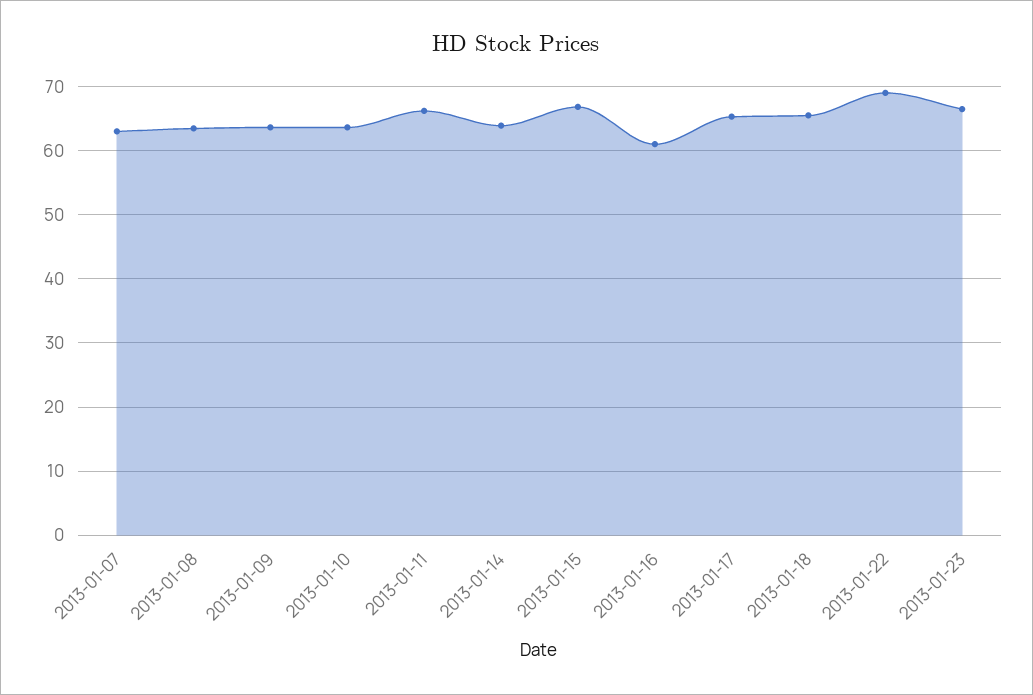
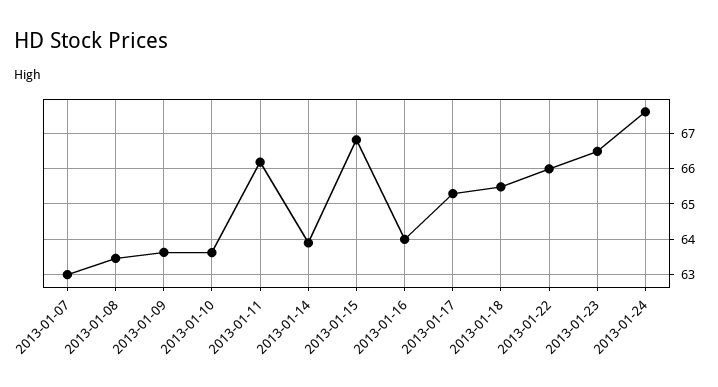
2013-01-16: 61 -> 64
2013-01-22: 69 -> 66
2013-01-24: none -> 67.6

